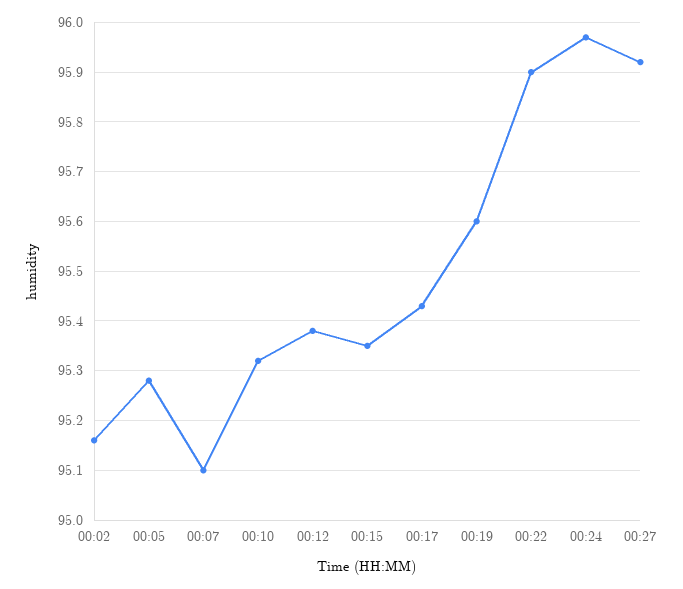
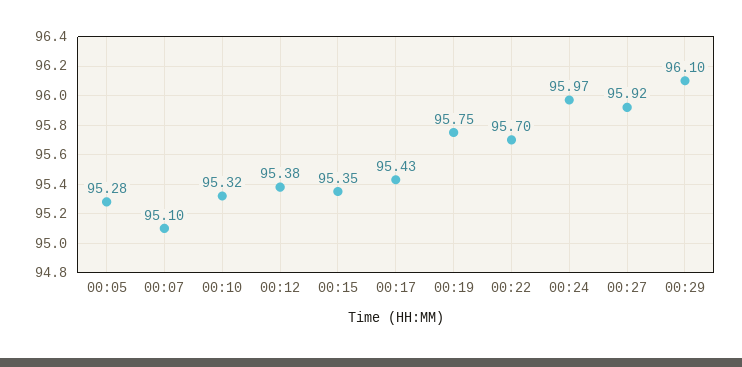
00:02: 95.15 -> none
00:19: 95.6 -> 95.75
00:22: 95.9 -> 95.7
00:29: none -> 96.1

